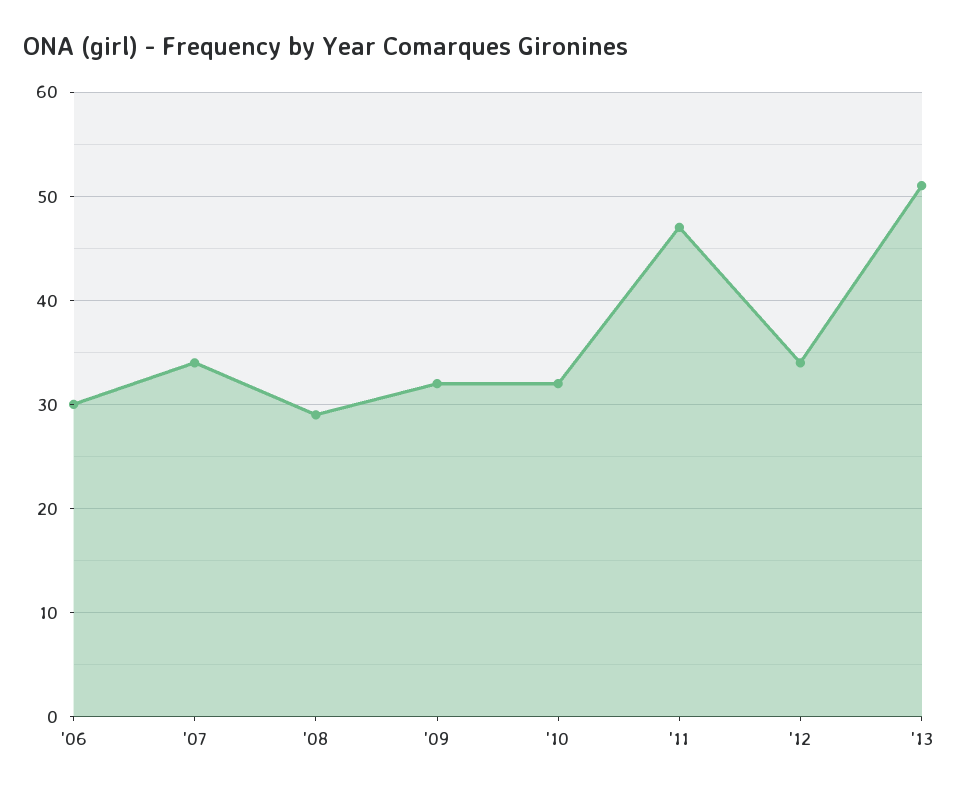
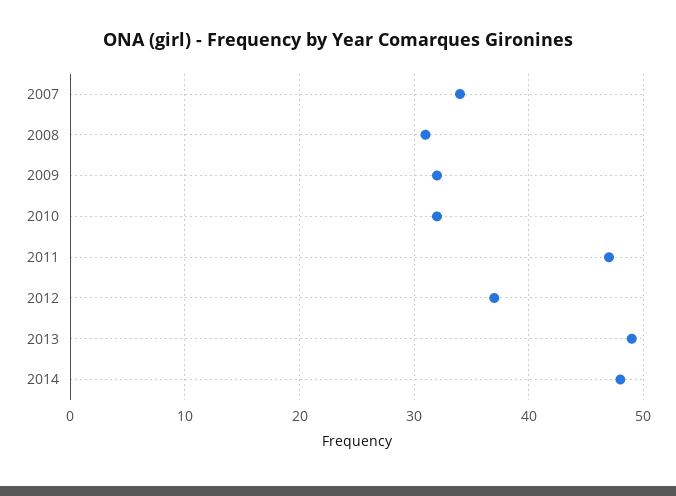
'06: 30 -> none
'08: 29 -> 31
'12: 34 -> 37
'13: 51 -> 49
2014: none -> 48

